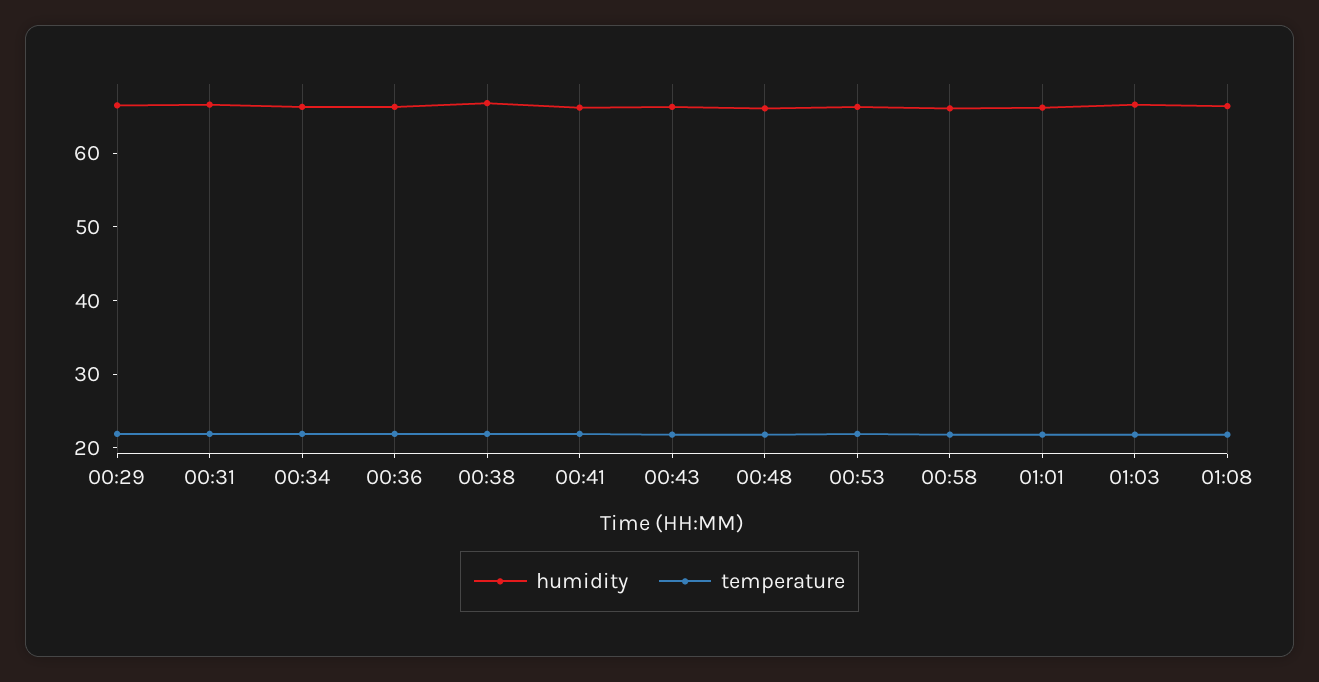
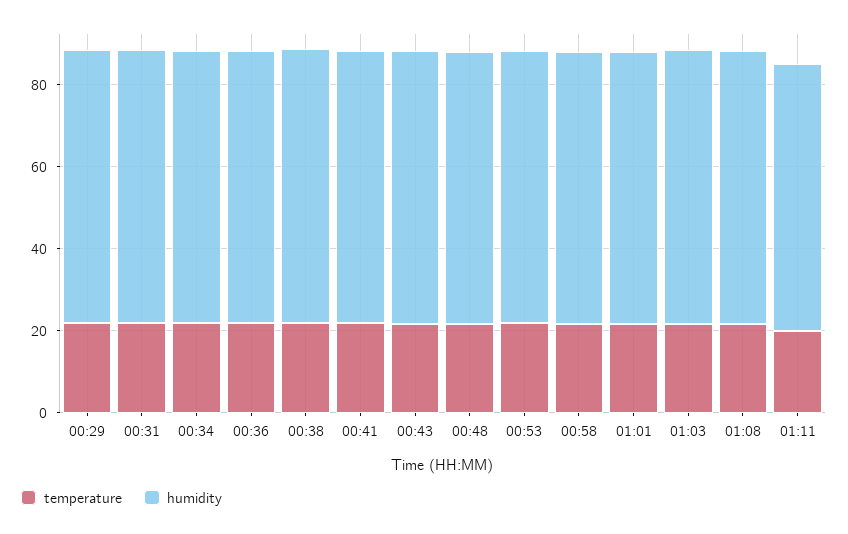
temperature, 01:11: none -> 20
humidity, 01:11: none -> 65

